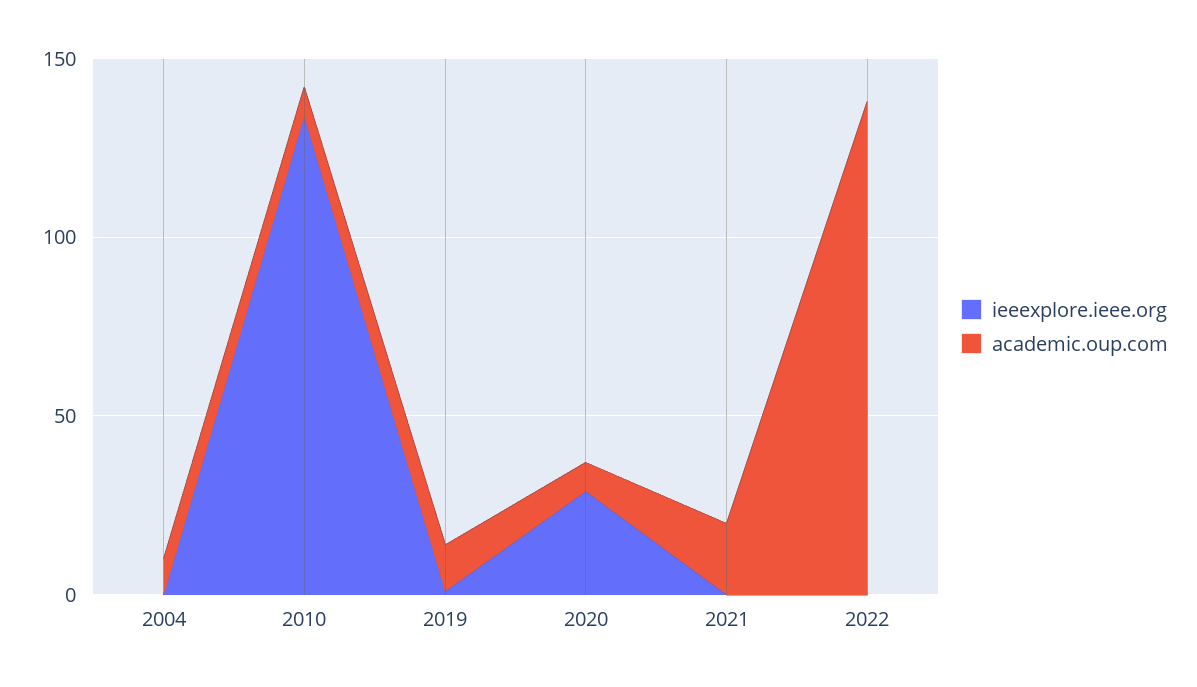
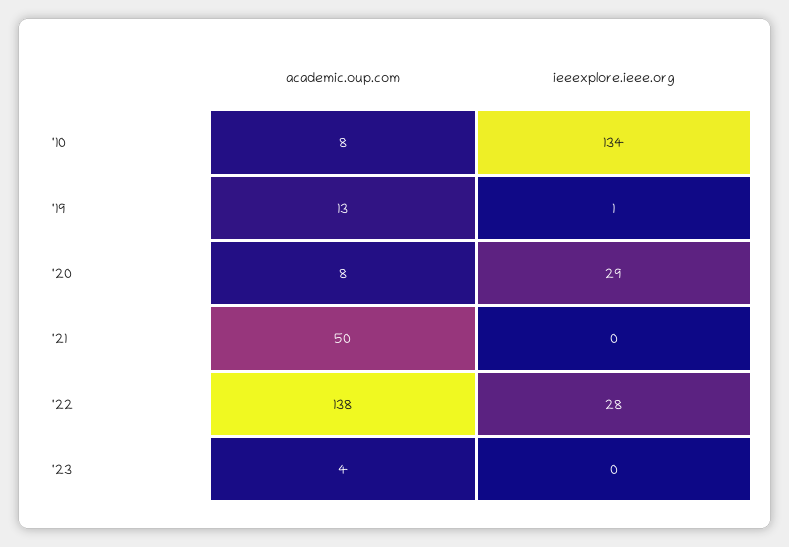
ieeexplore.ieee.org, 2004: 0 -> none
academic.oup.com, 2004: 10 -> none
academic.oup.com, 2021: 20 -> 50
ieeexplore.ieee.org, 2022: 0 -> 28
academic.oup.com, '23: none -> 4
ieeexplore.ieee.org, '23: none -> 0

